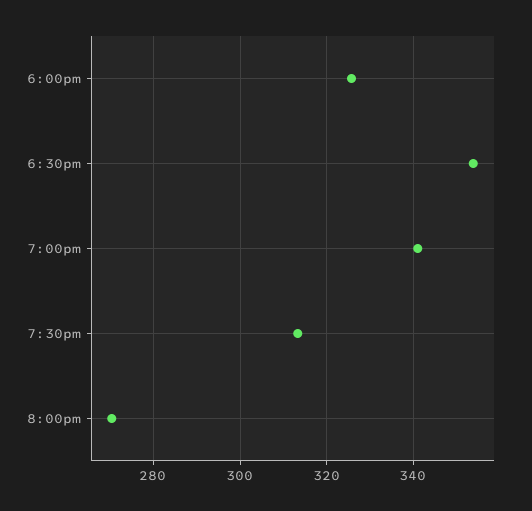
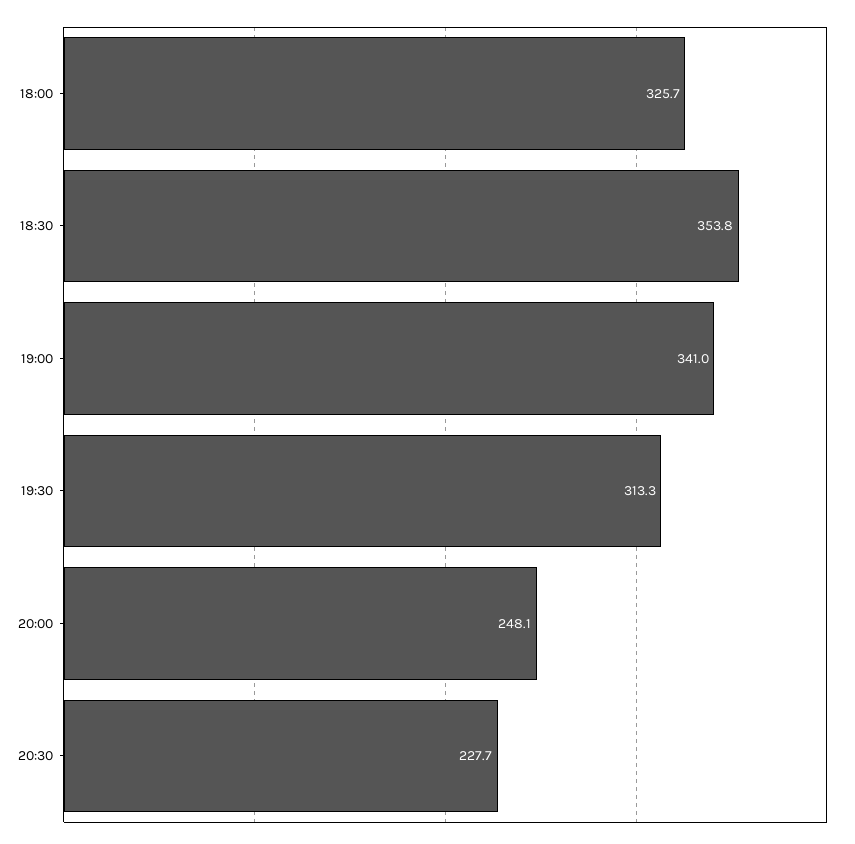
8:00pm: 270 -> 248.1
20:30: none -> 227.7

